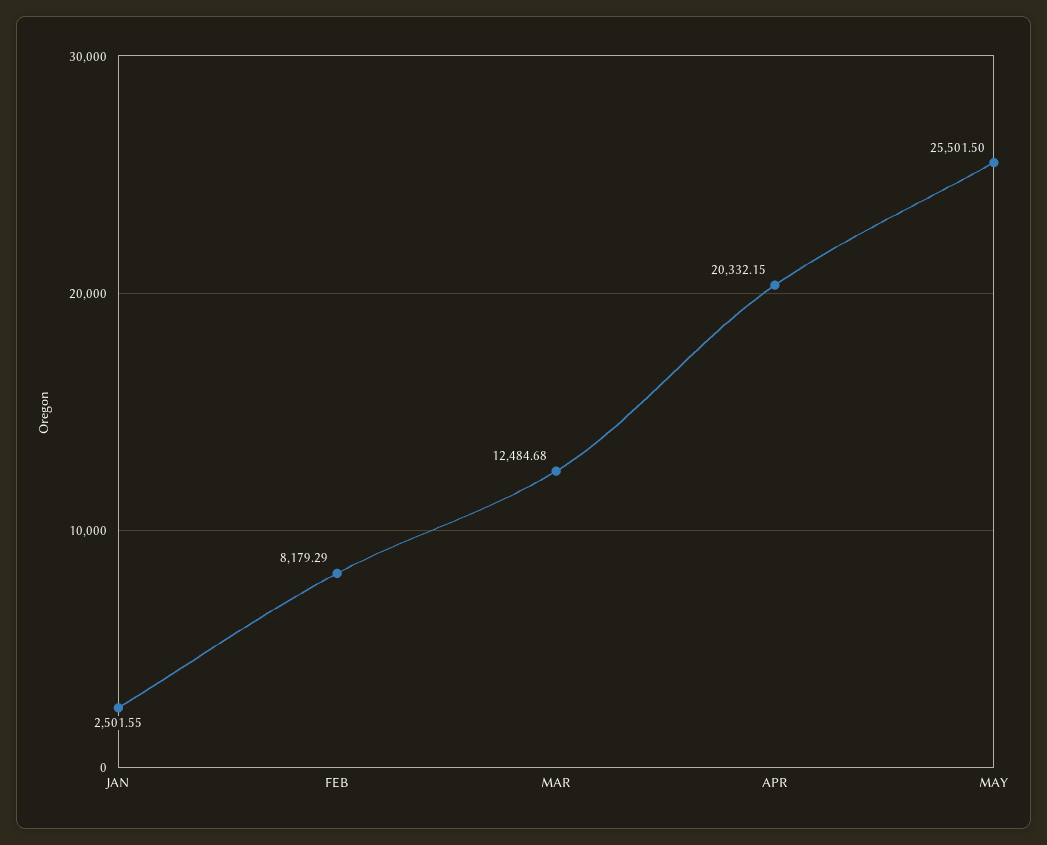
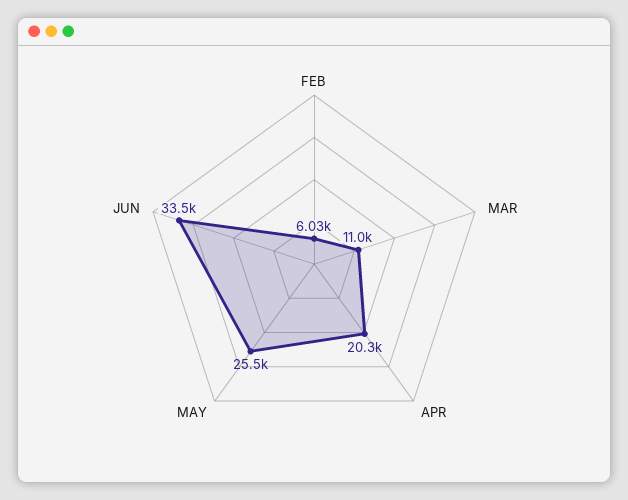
JAN: 2501.55 -> none
FEB: 8179.29 -> 6030
MAR: 12484.68 -> 11000
JUN: none -> 33500

